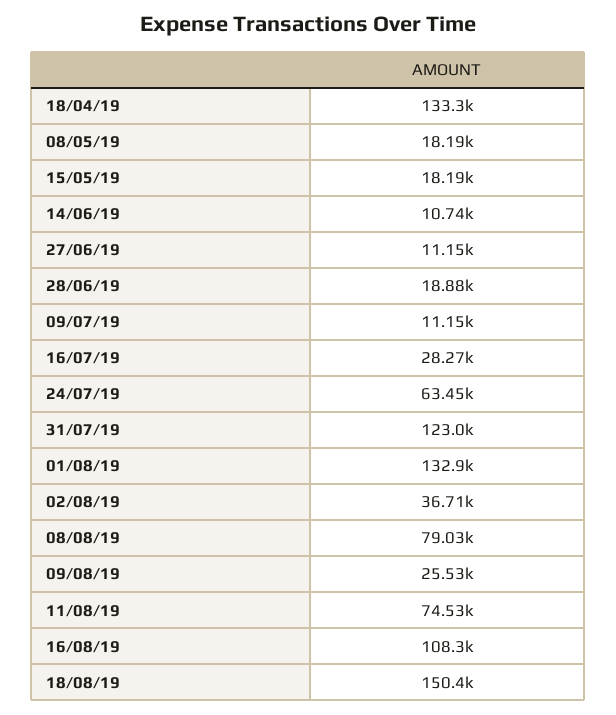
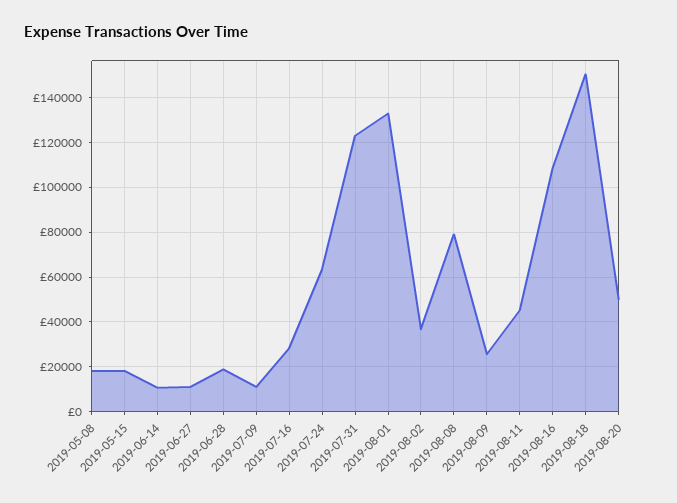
18/04/19: 133300 -> none
11/08/19: 74530 -> 45000
2019-08-20: none -> 50000

